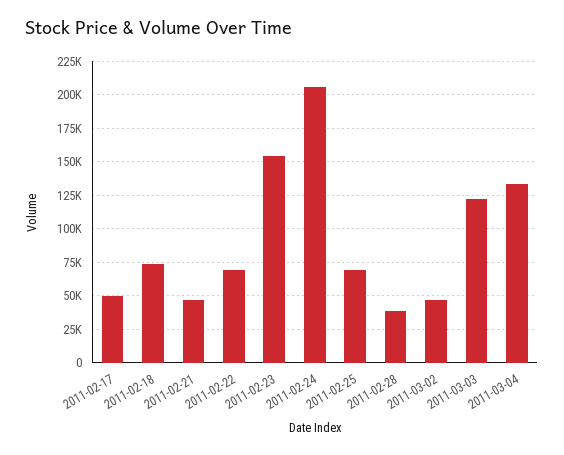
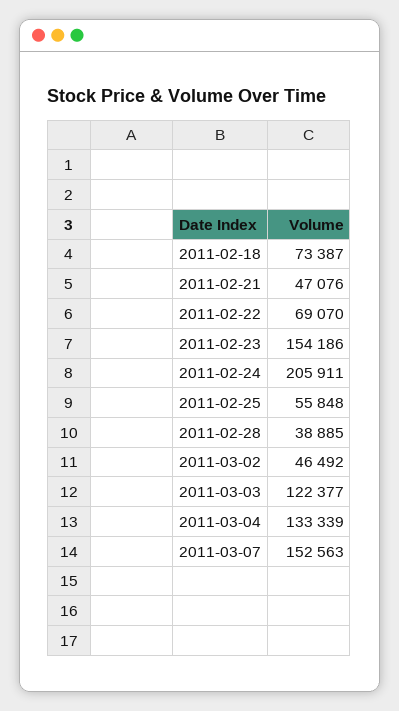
2011-02-17: 50000 -> none
2011-02-25: 70000 -> 55848
2011-03-07: none -> 152563

